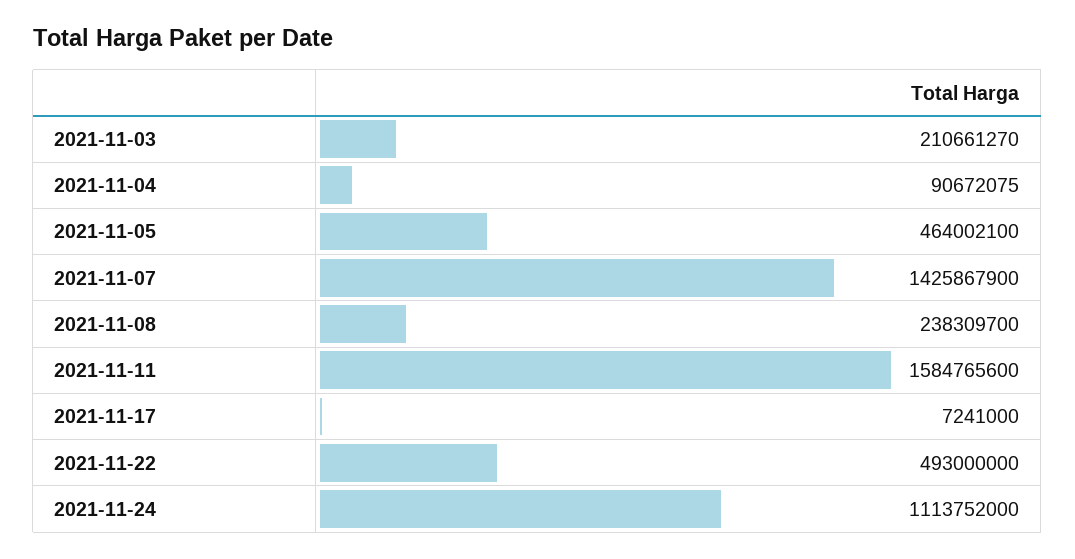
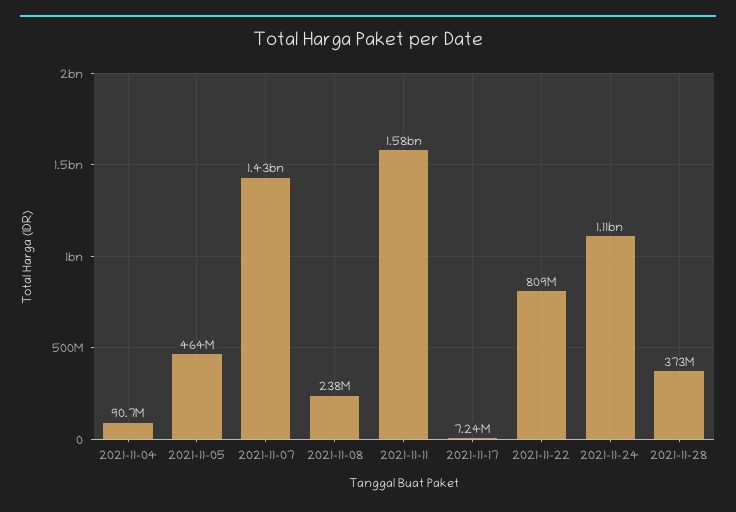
2021-11-03: 210661270 -> none
2021-11-22: 493000000 -> 809000000
2021-11-28: none -> 373000000

